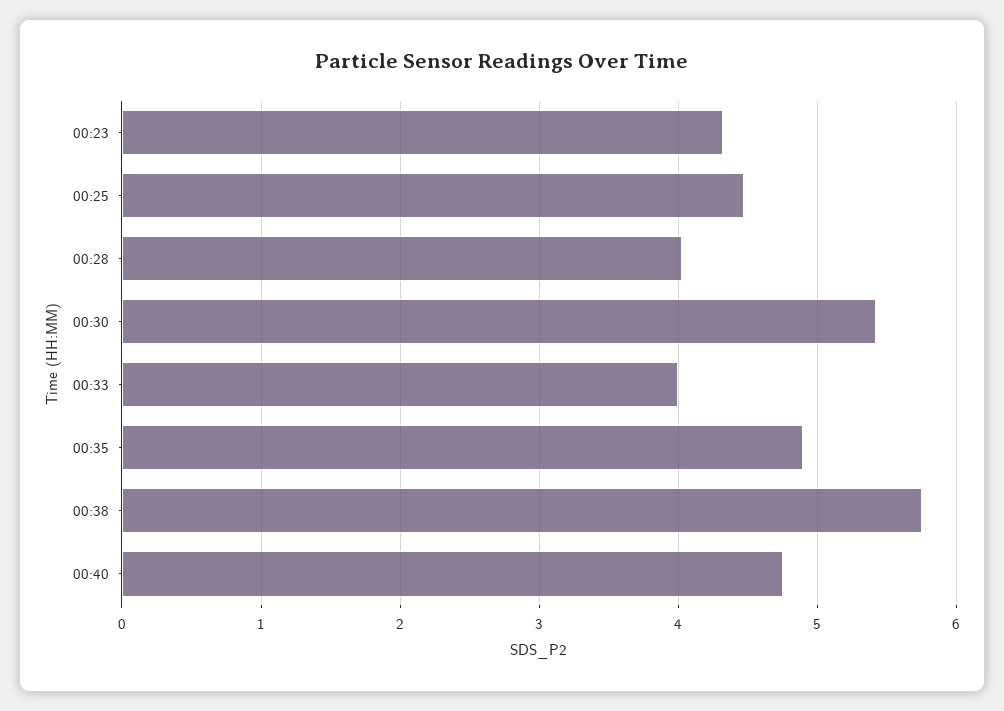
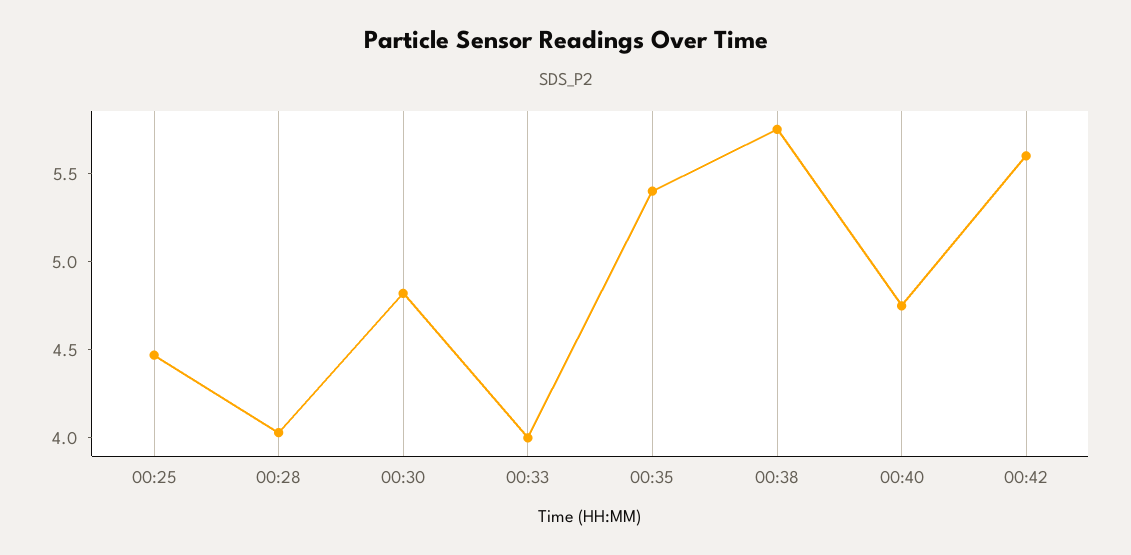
00:23: 4.3 -> none
00:30: 5.4 -> 4.8
00:35: 4.9 -> 5.4
00:42: none -> 5.6

